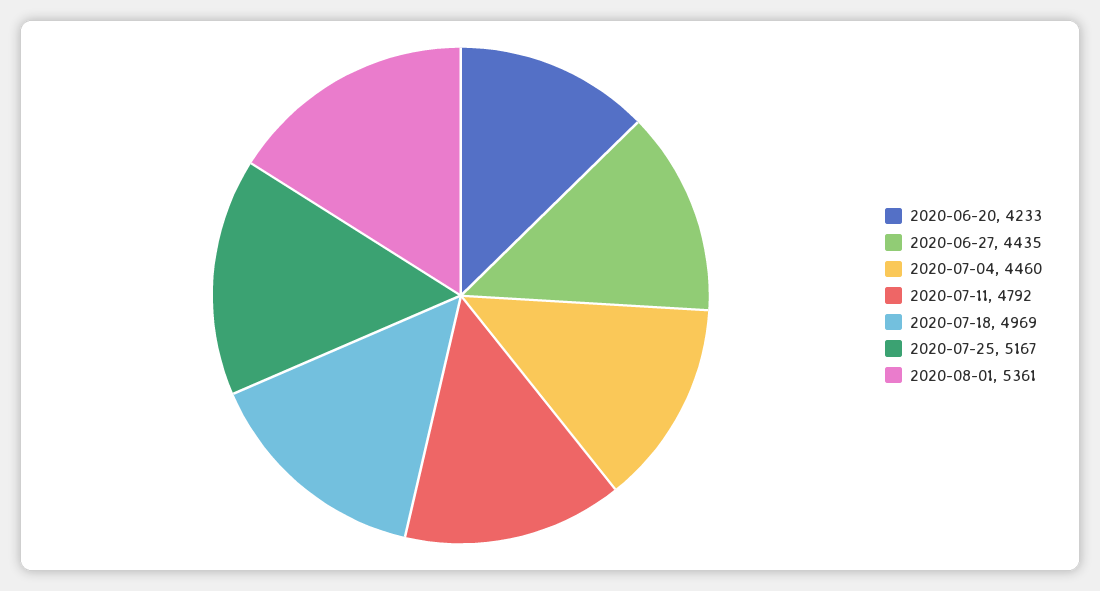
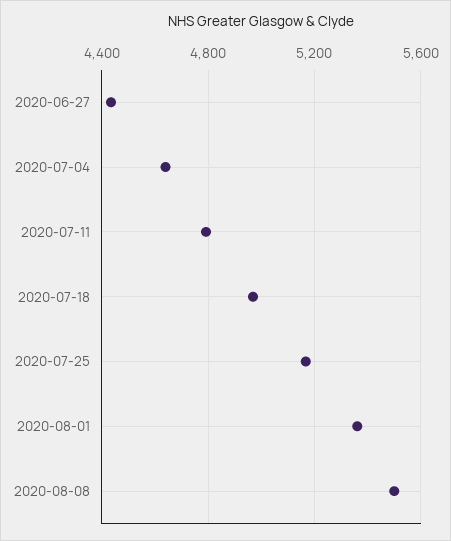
2020-06-20: 4233 -> none
2020-07-04: 4460 -> 4650
2020-08-08: none -> 5500

